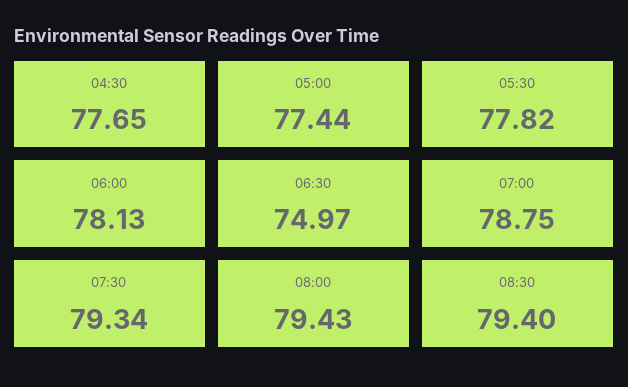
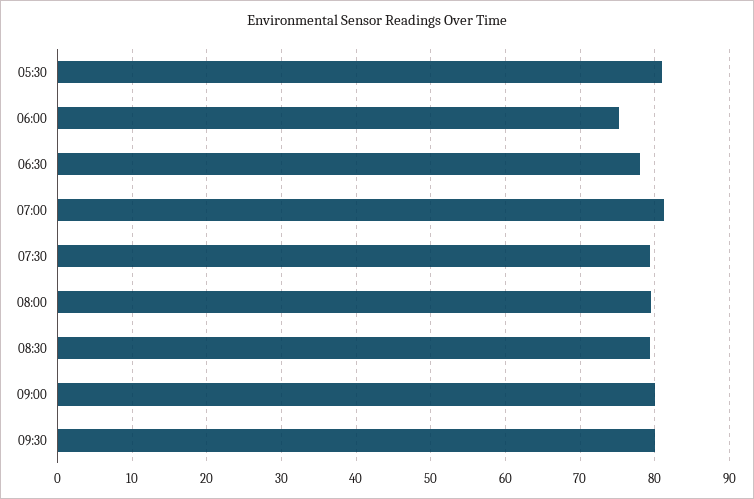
04:30: 77.65 -> none
05:00: 77.44 -> none
05:30: 77.82 -> 81
06:00: 78.13 -> 75
06:30: 74.97 -> 78
07:00: 78.75 -> 81
09:00: none -> 80
09:30: none -> 80

